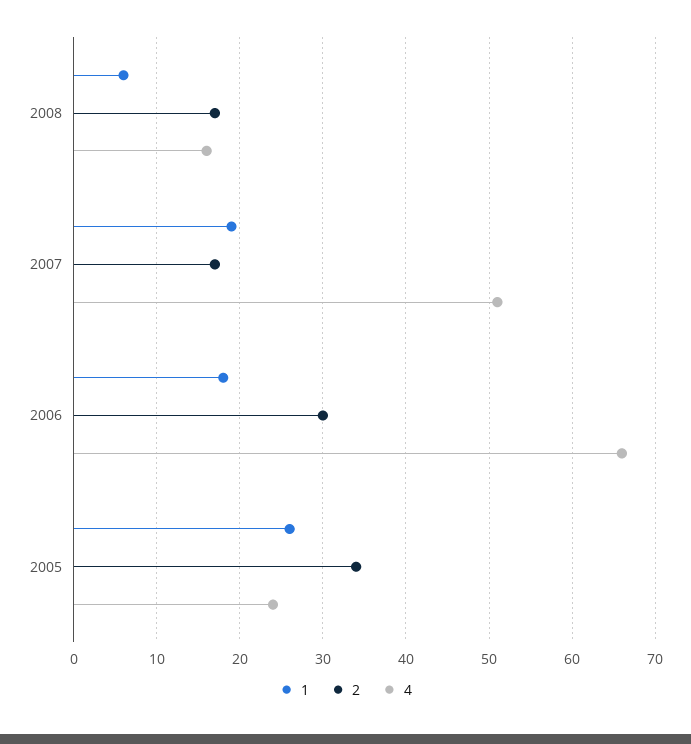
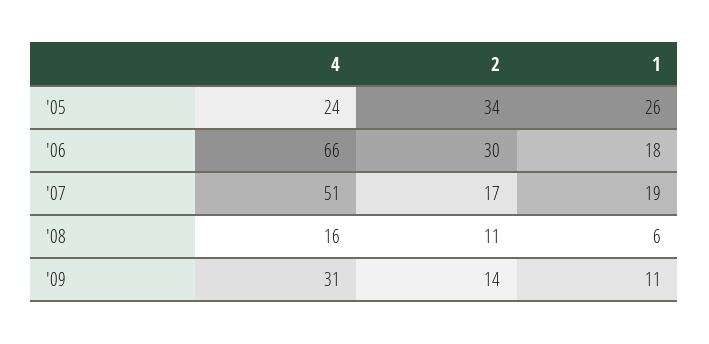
2, 2008: 17 -> 11
4, '09: none -> 31
2, '09: none -> 14
1, '09: none -> 11

